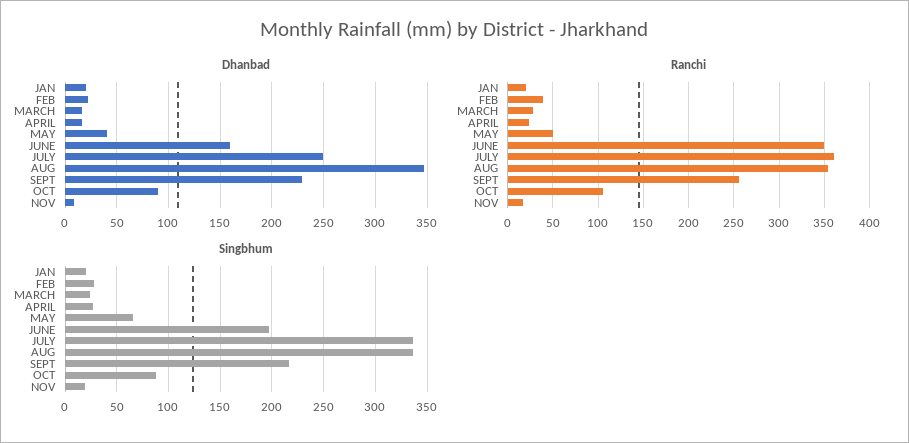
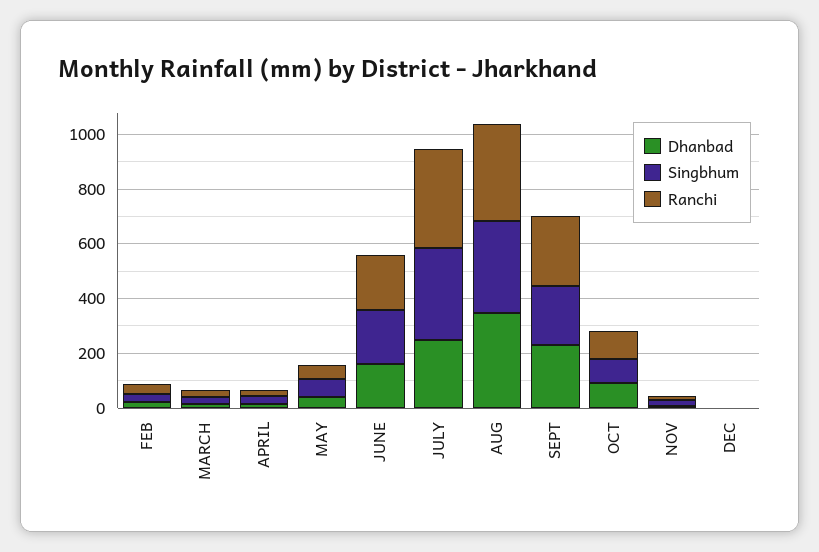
Dhanbad, JAN: 20 -> none
Ranchi, JAN: 20 -> none
Ranchi, JUNE: 350 -> 200
Singbhum, JAN: 20 -> none
Dhanbad, DEC: none -> 0
Singbhum, DEC: none -> 0
Ranchi, DEC: none -> 0

